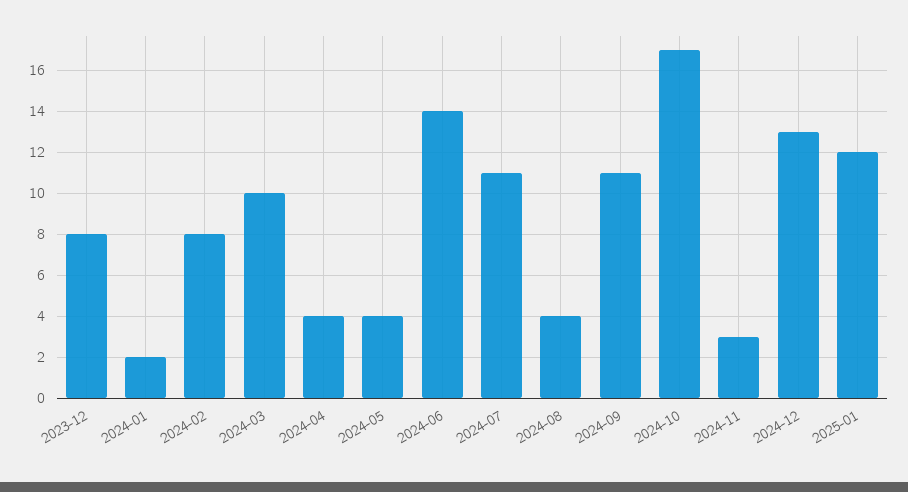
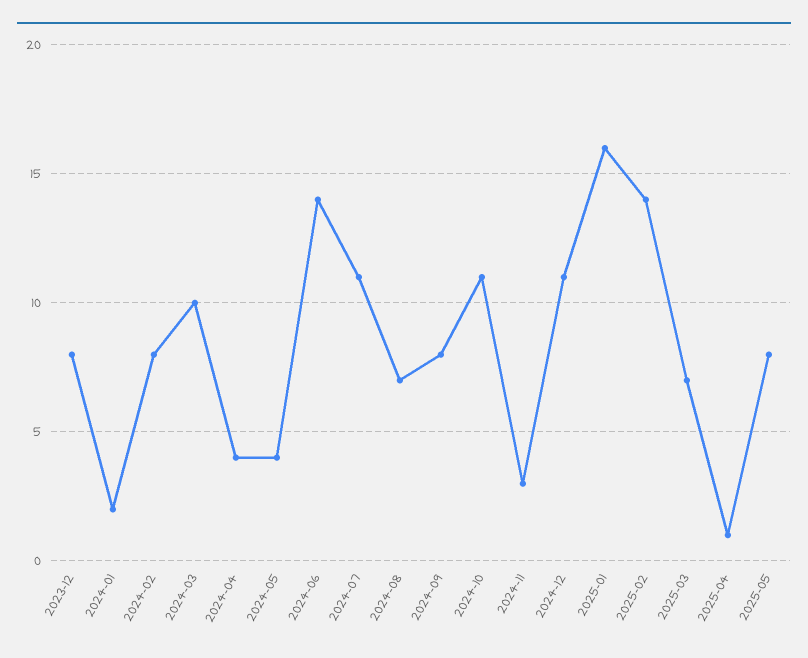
2024-08: 4 -> 7
2024-09: 11 -> 8
2024-10: 17 -> 11
2024-12: 13 -> 11
2025-01: 12 -> 16
2025-02: none -> 14
2025-03: none -> 7
2025-04: none -> 1
2025-05: none -> 8

